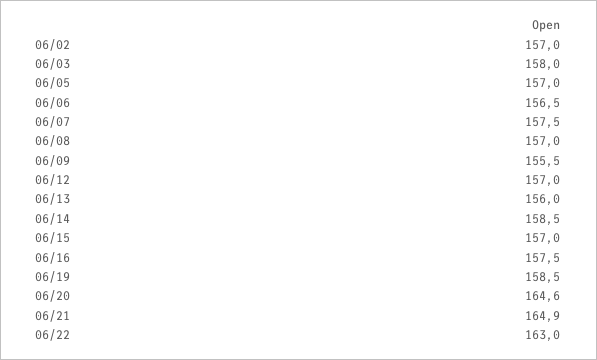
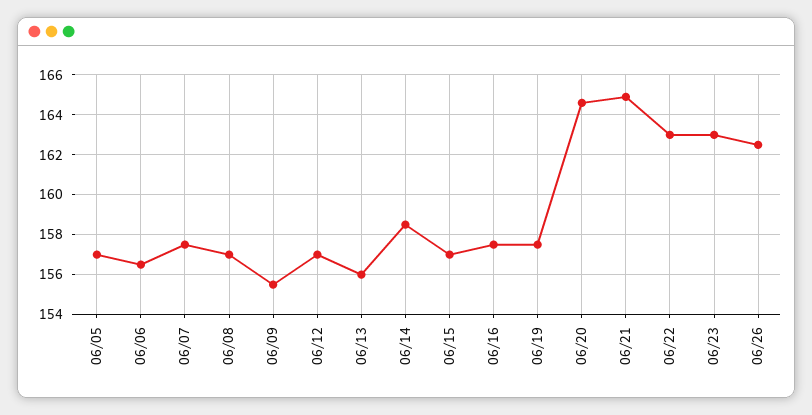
06/02: 157 -> none
06/03: 158 -> none
06/19: 158.5 -> 157.5
06/23: none -> 163
06/26: none -> 162.5

